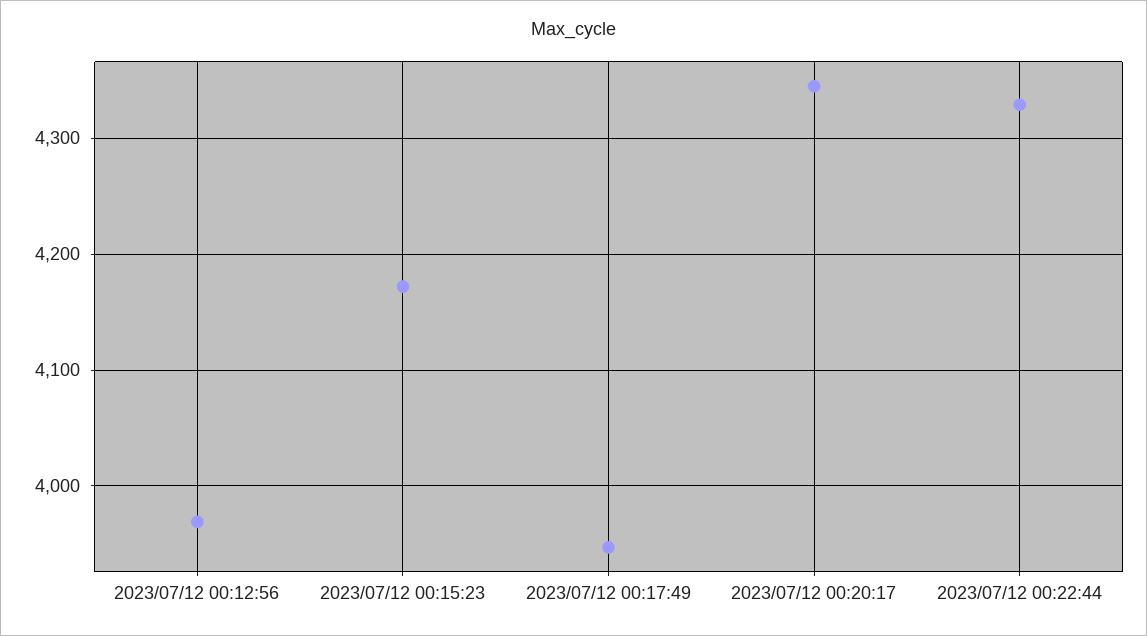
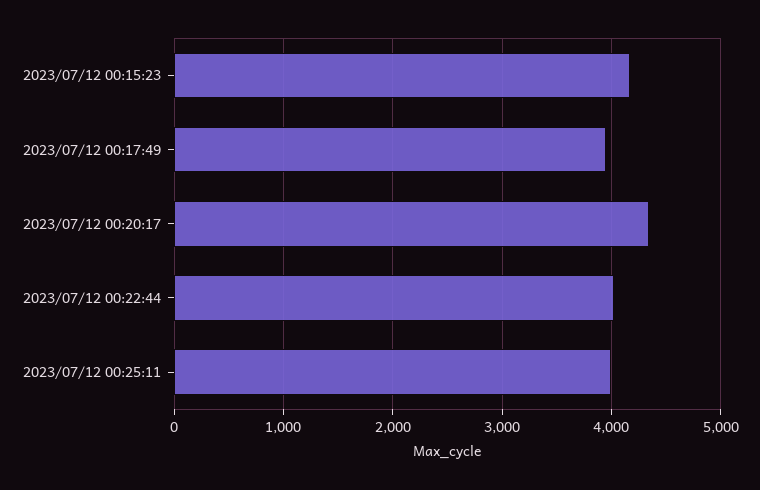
2023/07/12 00:12:56: 3970 -> none
2023/07/12 00:22:44: 4330 -> 4000
2023/07/12 00:25:11: none -> 4000

